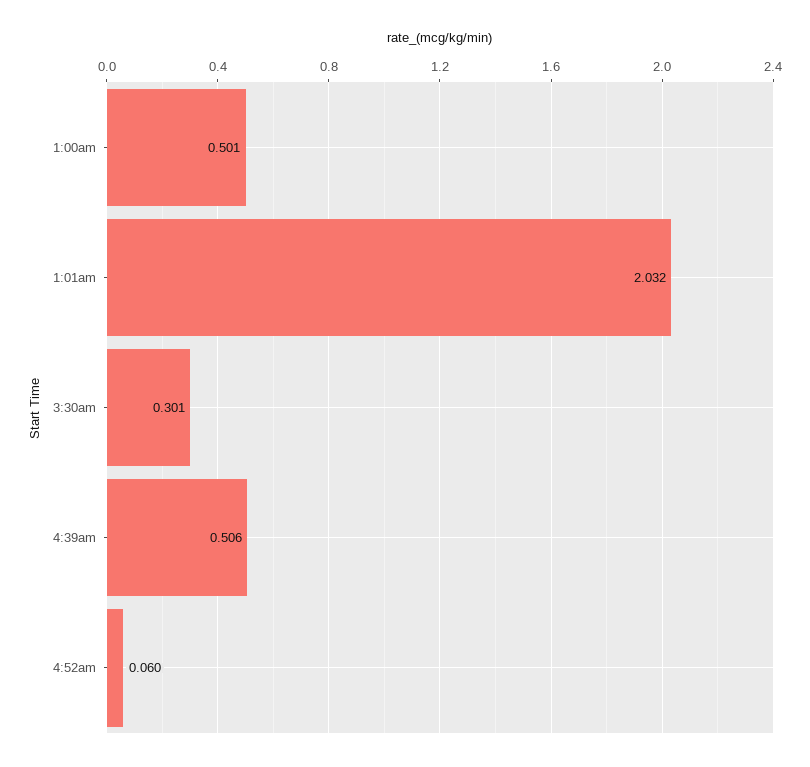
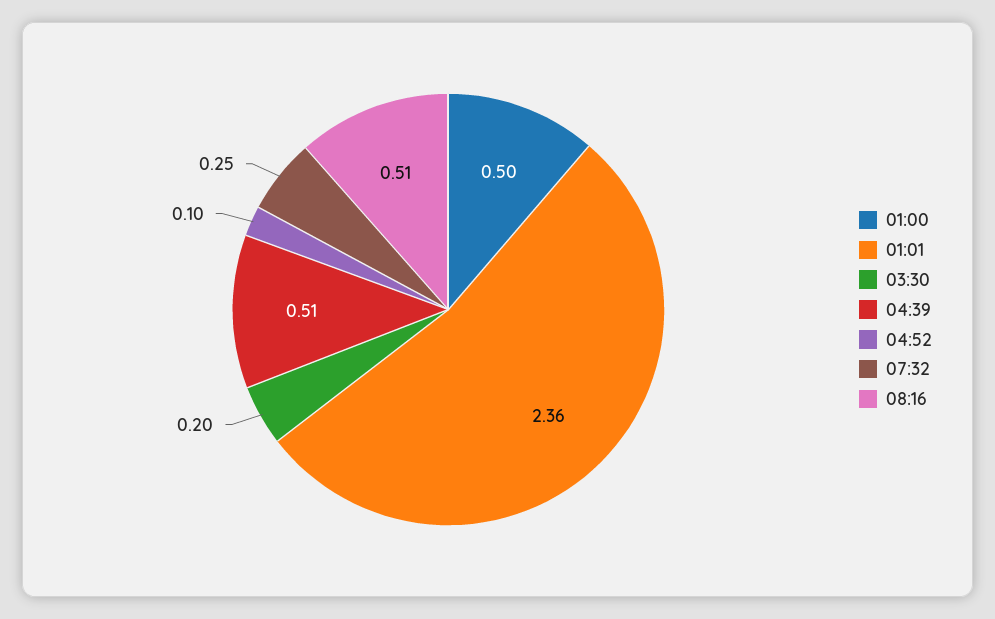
1:01am: 2.032 -> 2.36
3:30am: 0.301 -> 0.2
4:52am: 0.06 -> 0.1
07:32: none -> 0.25
08:16: none -> 0.51

